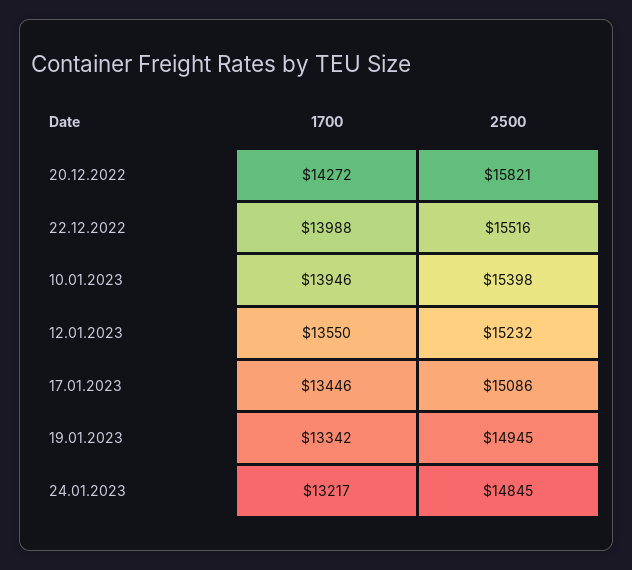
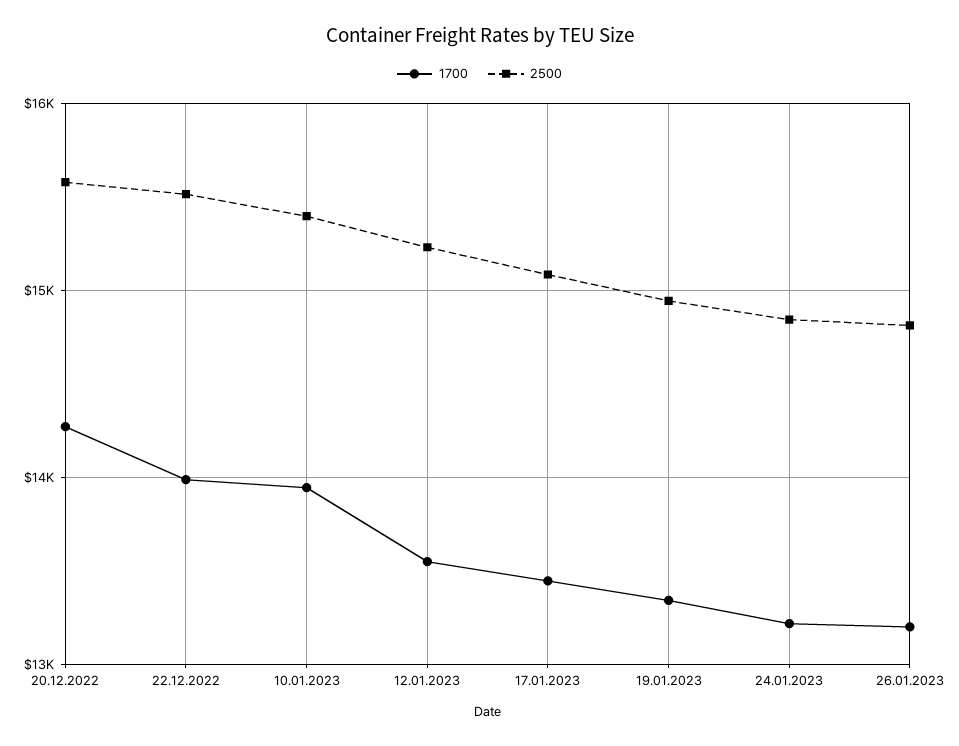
2500, 20.12.2022: 15821 -> 15600
1700, 26.01.2023: none -> 13200
2500, 26.01.2023: none -> 14800

